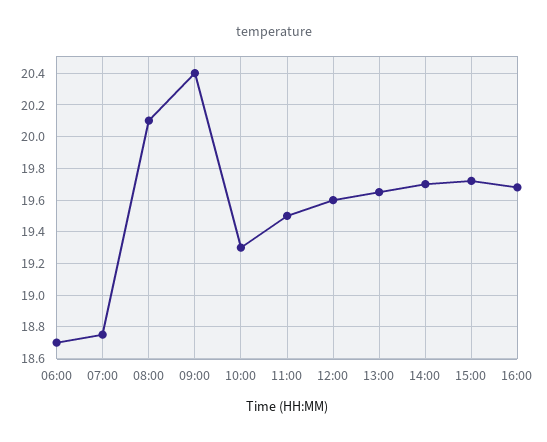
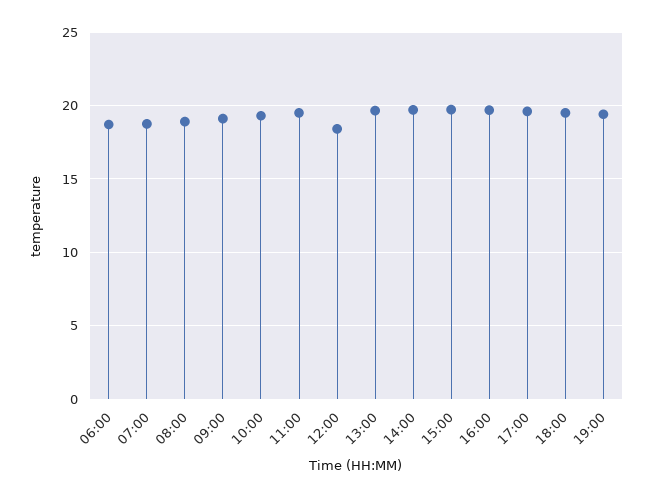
08:00: 20.1 -> 19
09:00: 20.4 -> 19
12:00: 19.6 -> 18.5
17:00: none -> 19.5
18:00: none -> 19.5
19:00: none -> 19.5

